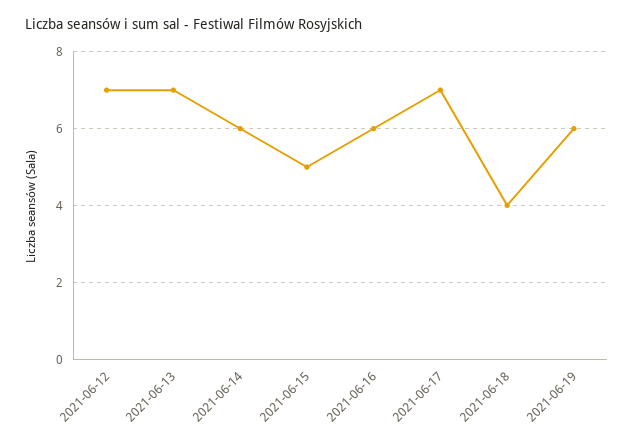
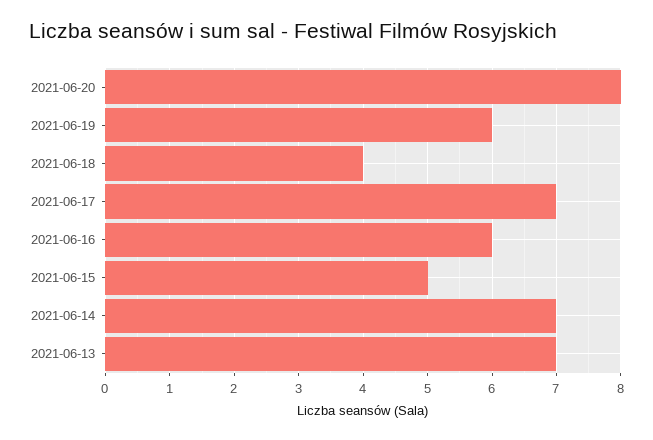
2021-06-12: 7 -> none
2021-06-14: 6 -> 7
2021-06-20: none -> 8

